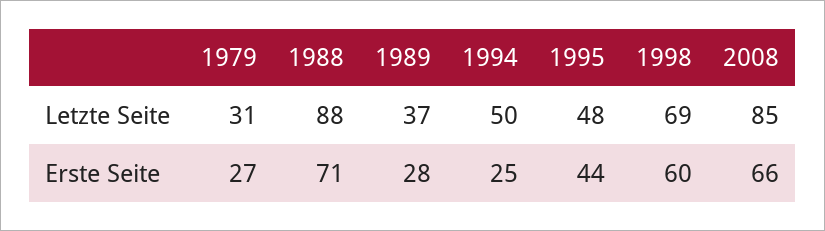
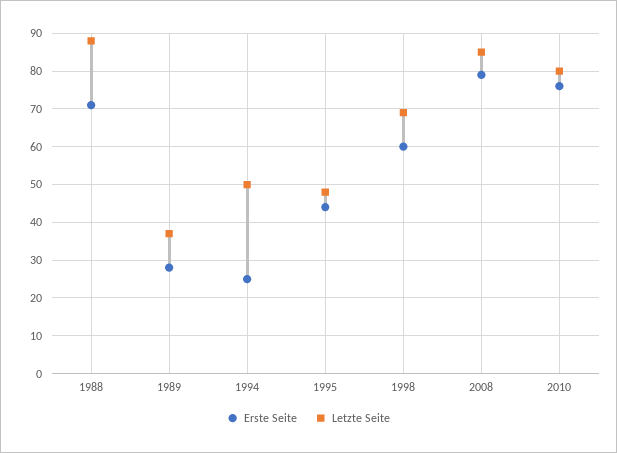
Letzte Seite, 1979: 31 -> none
Erste Seite, 1979: 27 -> none
Erste Seite, 2008: 66 -> 80
Erste Seite, 2010: none -> 75
Letzte Seite, 2010: none -> 80

